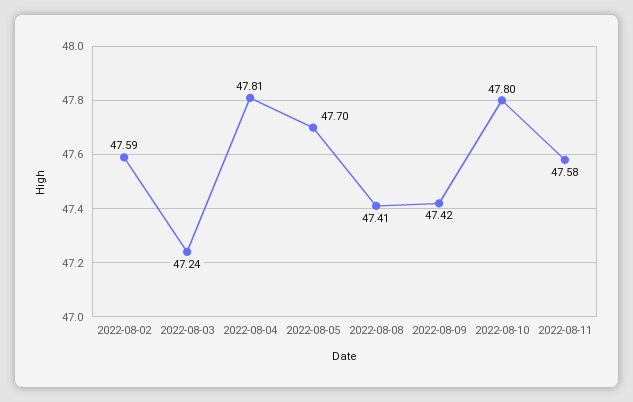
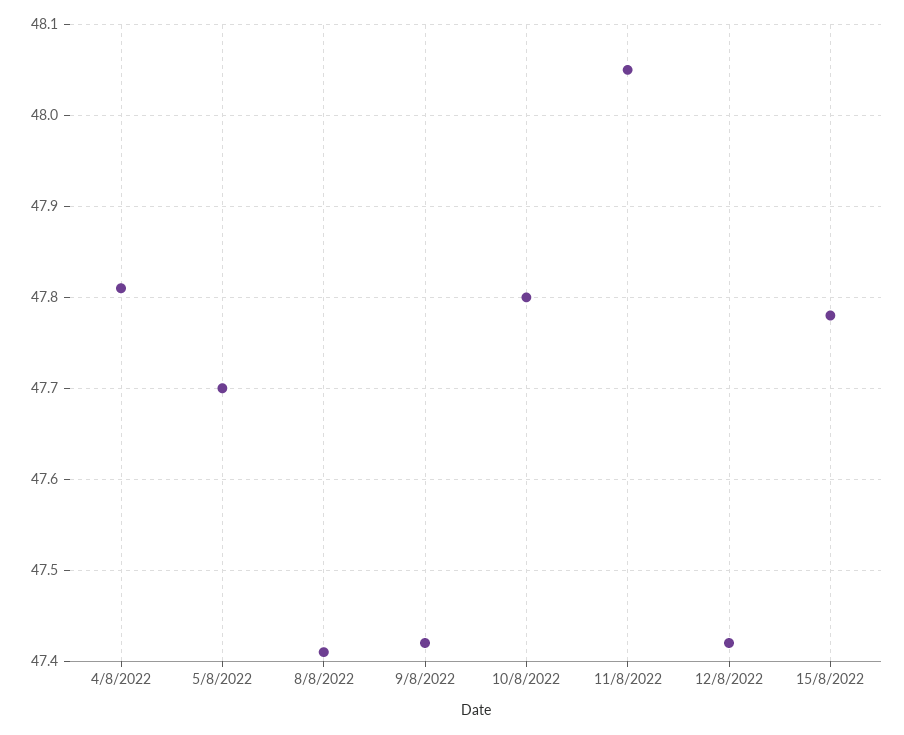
2022-08-02: 47.59 -> none
2022-08-03: 47.24 -> none
2022-08-11: 47.58 -> 48.05
12/8/2022: none -> 47.42
15/8/2022: none -> 47.78

